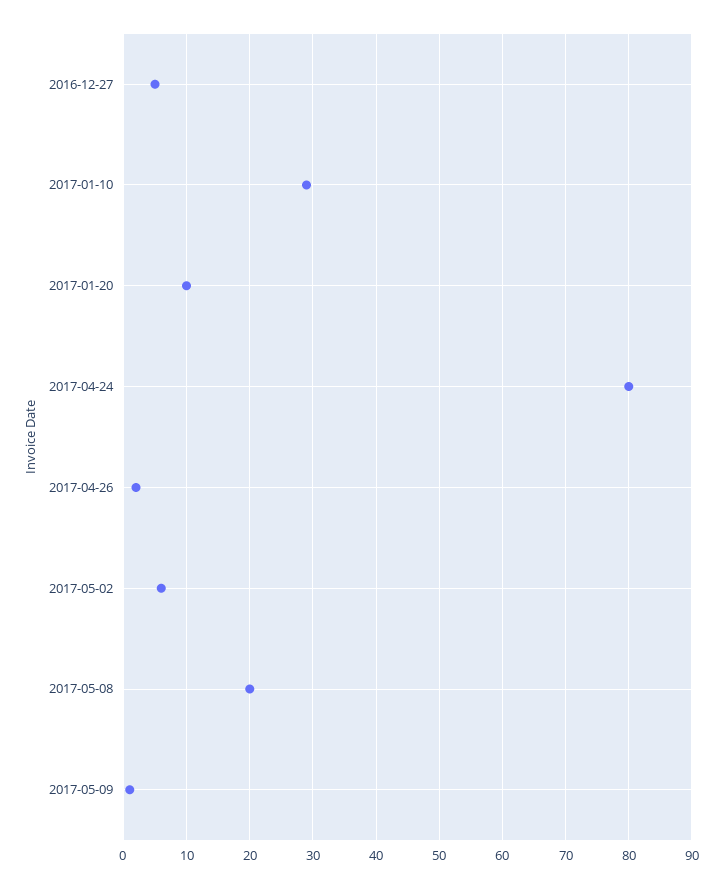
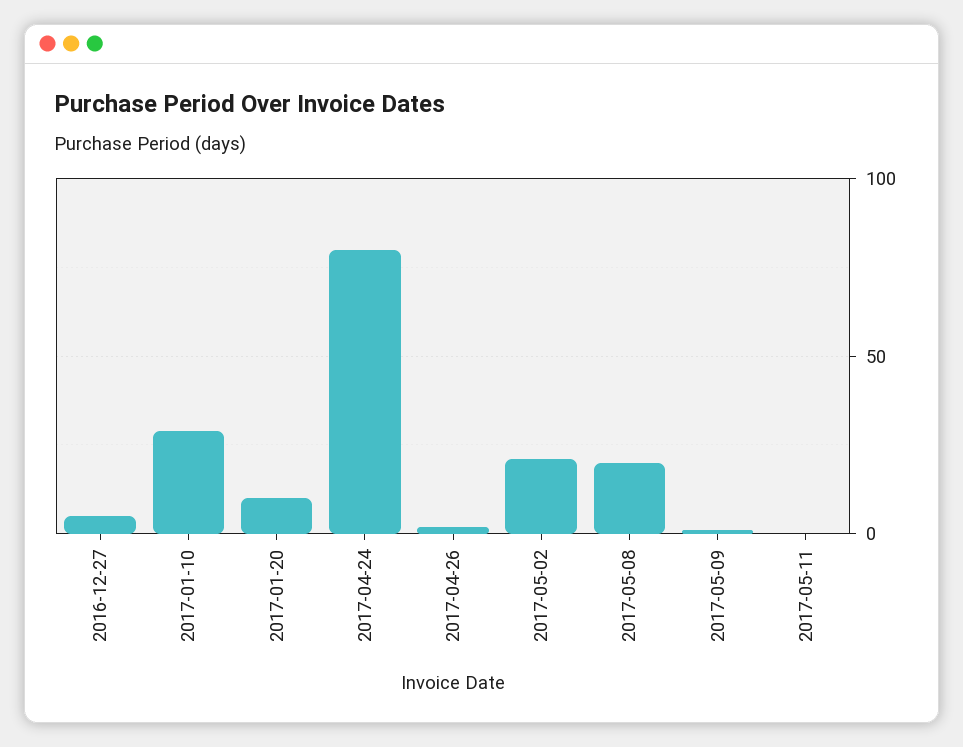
2017-05-02: 6 -> 20
2017-05-11: none -> 0

